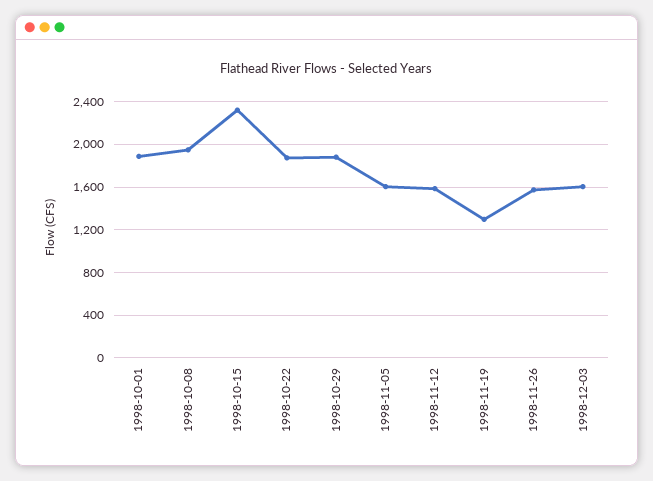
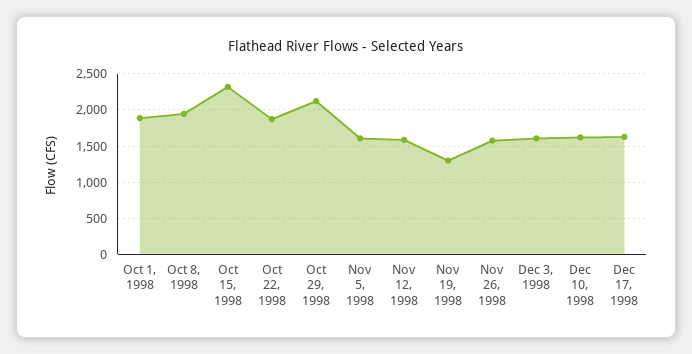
1998-10-29: 1900 -> 2100
Dec 10, 1998: none -> 1600
Dec 17, 1998: none -> 1600

